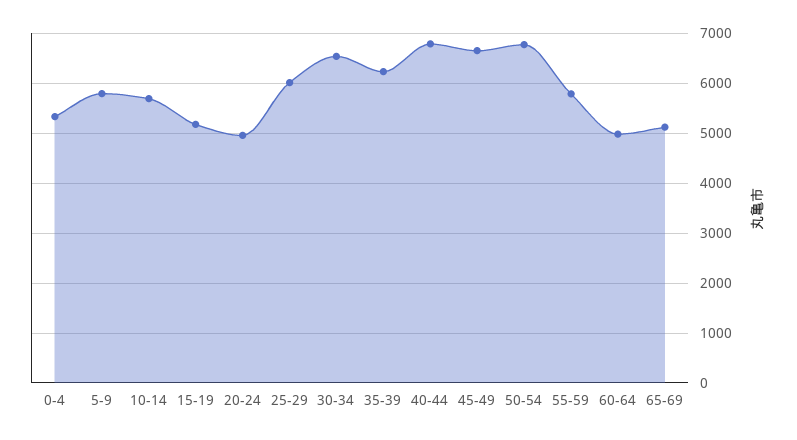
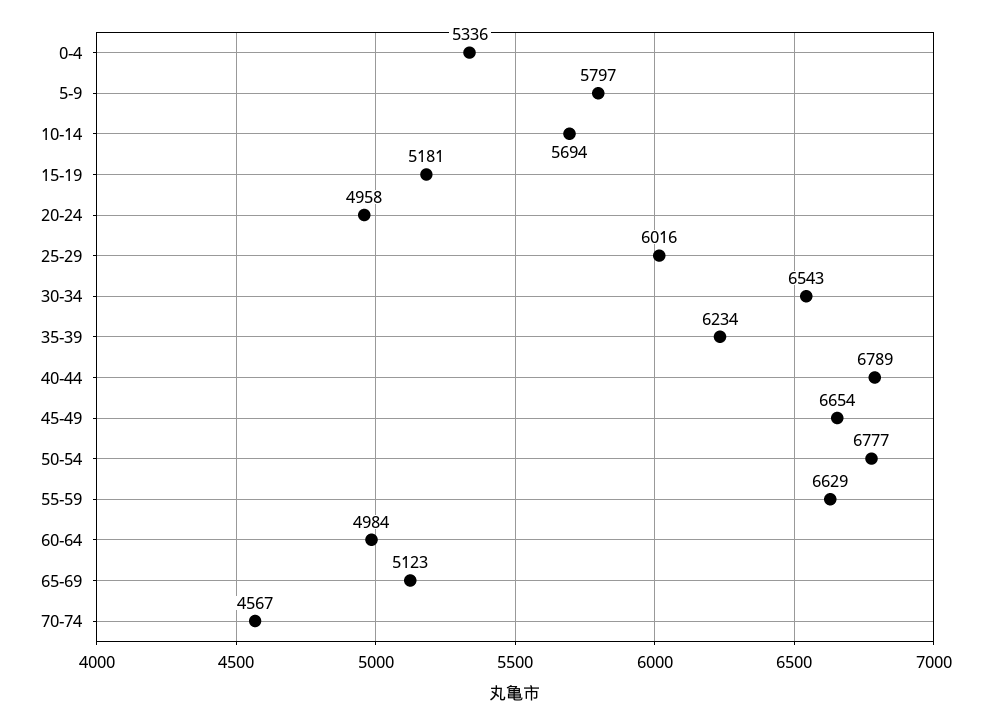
55-59: 5800 -> 6629
70-74: none -> 4567

